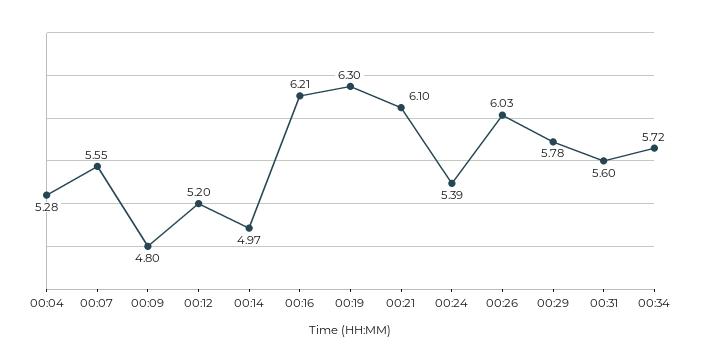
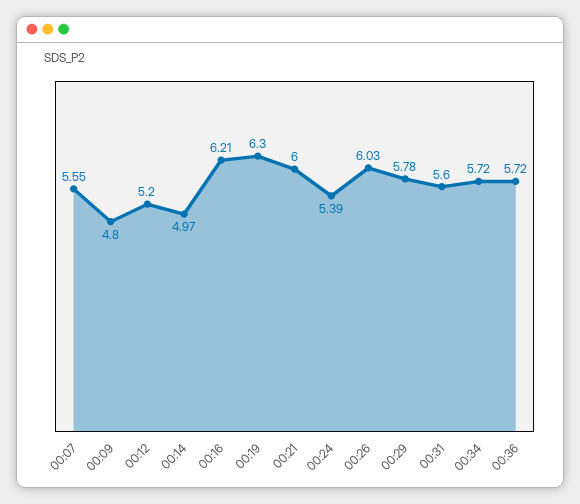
00:04: 5.28 -> none
00:21: 6.1 -> 6
00:36: none -> 5.72

